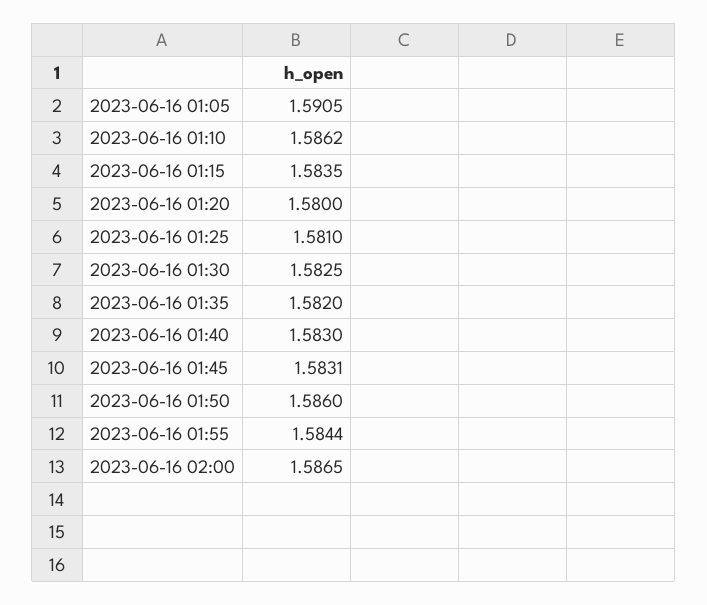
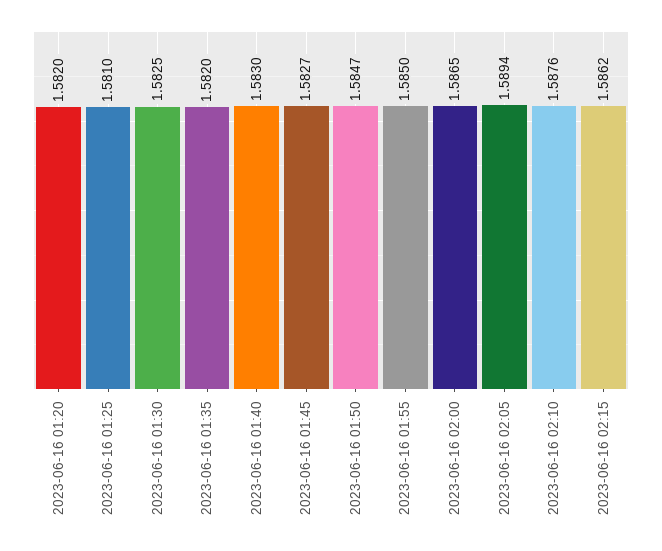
2023-06-16 01:05: 1.5905 -> none
2023-06-16 01:10: 1.5862 -> none
2023-06-16 01:15: 1.5835 -> none
2023-06-16 01:20: 1.58 -> 1.582
2023-06-16 01:45: 1.5831 -> 1.5827
2023-06-16 01:50: 1.586 -> 1.5847
2023-06-16 01:55: 1.5844 -> 1.585
2023-06-16 02:05: none -> 1.5894
2023-06-16 02:10: none -> 1.5876
2023-06-16 02:15: none -> 1.5862

